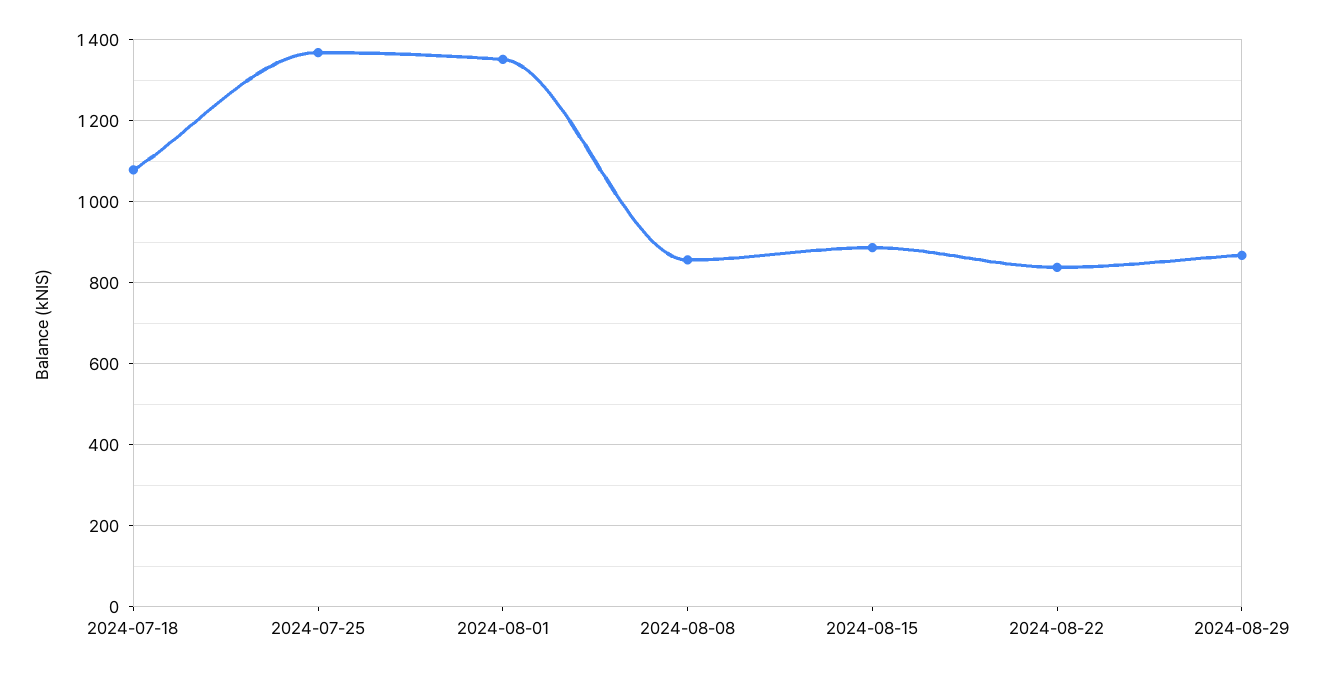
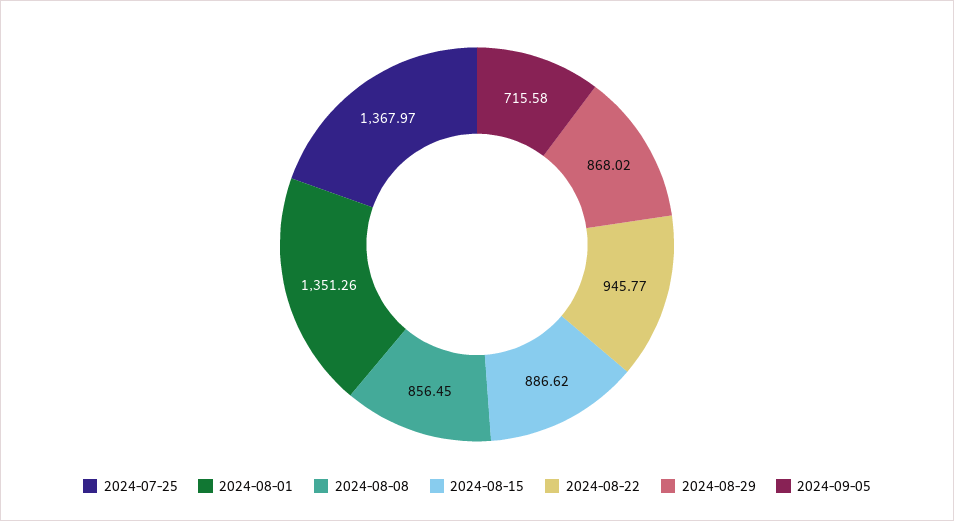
2024-07-18: 1080 -> none
2024-08-22: 840 -> 945.77
2024-09-05: none -> 715.58

